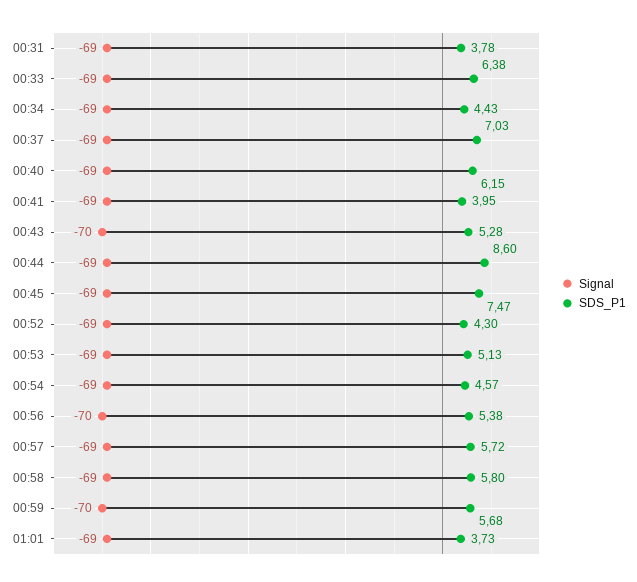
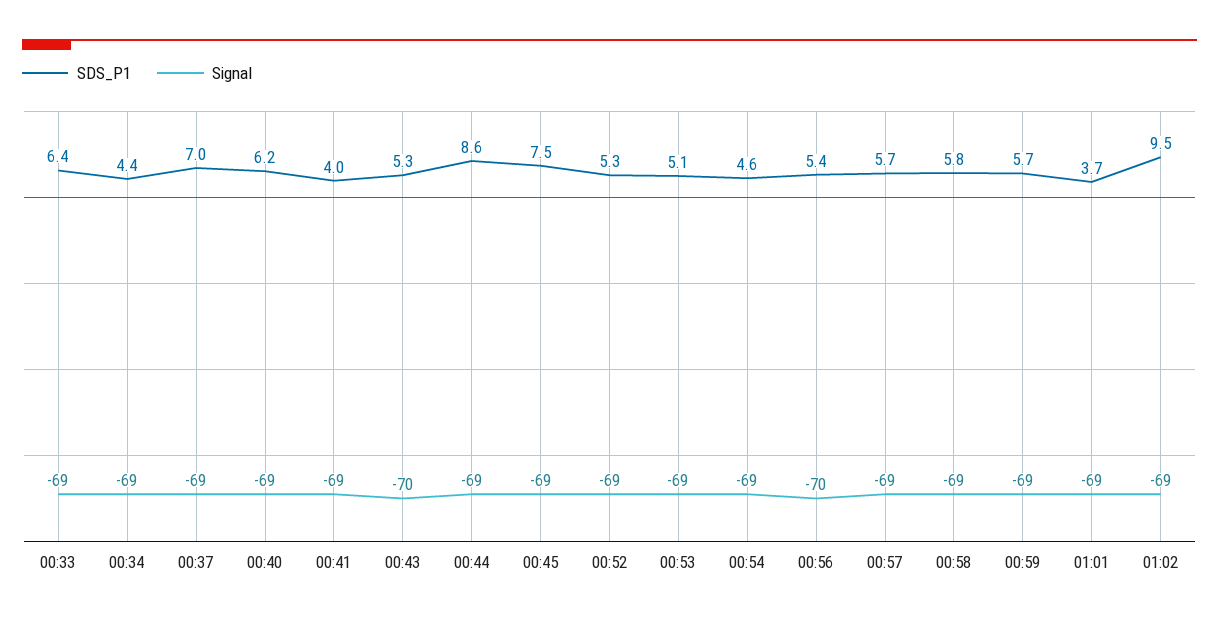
Signal, 00:31: -69 -> none
SDS_P1, 00:31: 3.78 -> none
SDS_P1, 00:52: 4.3 -> 5.3
Signal, 00:59: -70 -> -69
SDS_P1, 01:02: none -> 9.5
Signal, 01:02: none -> -69

